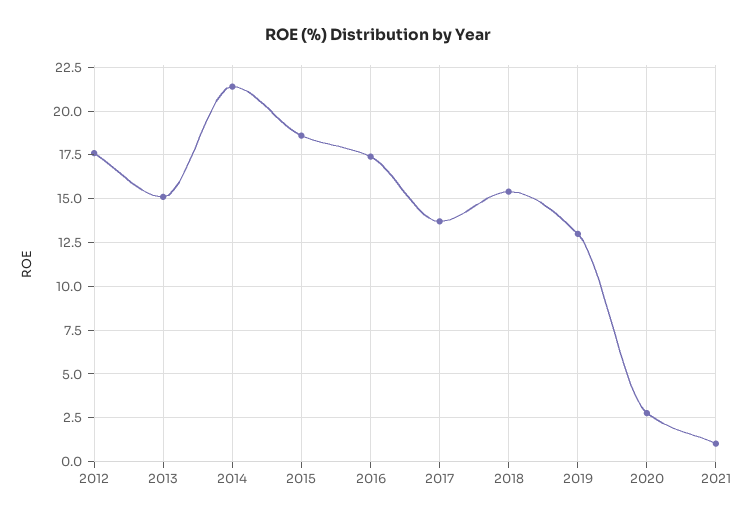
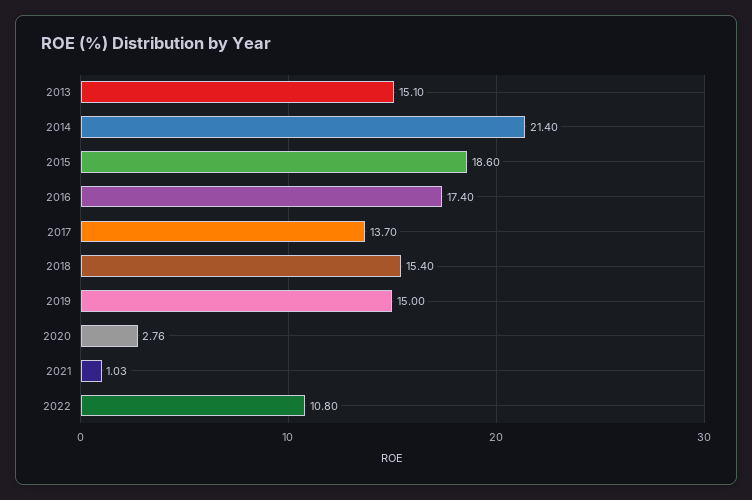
2012: 17.5 -> none
2019: 13 -> 15
2022: none -> 10.8

